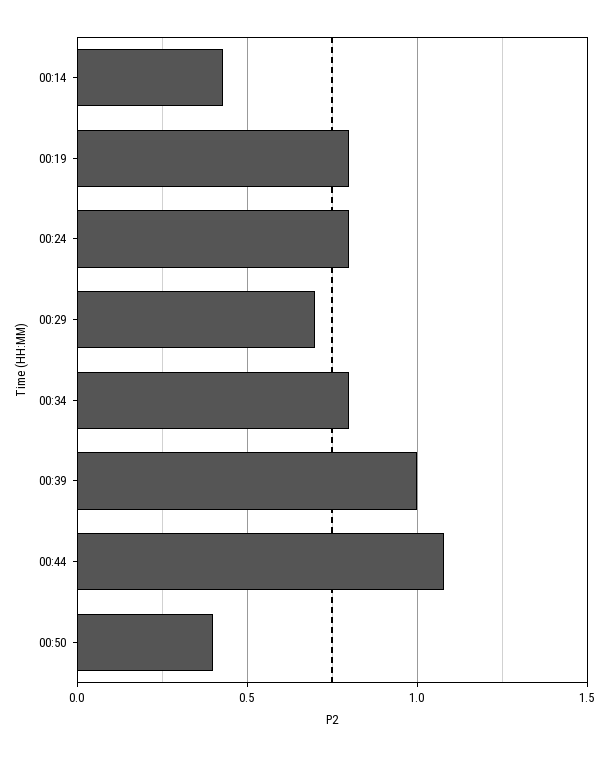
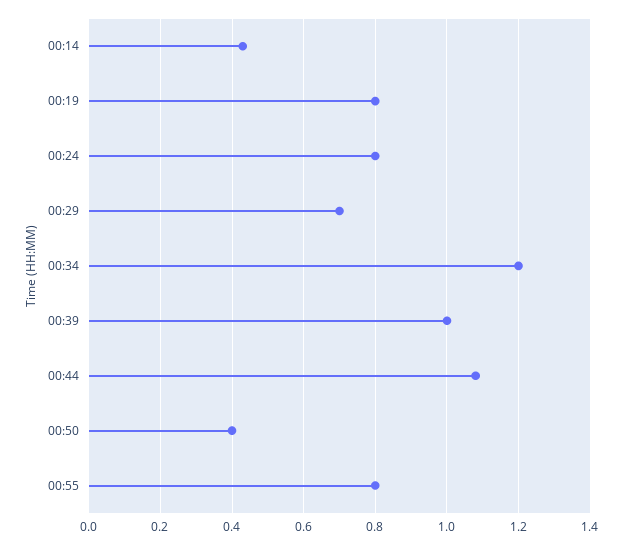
00:34: 0.8 -> 1.2
00:55: none -> 0.8

